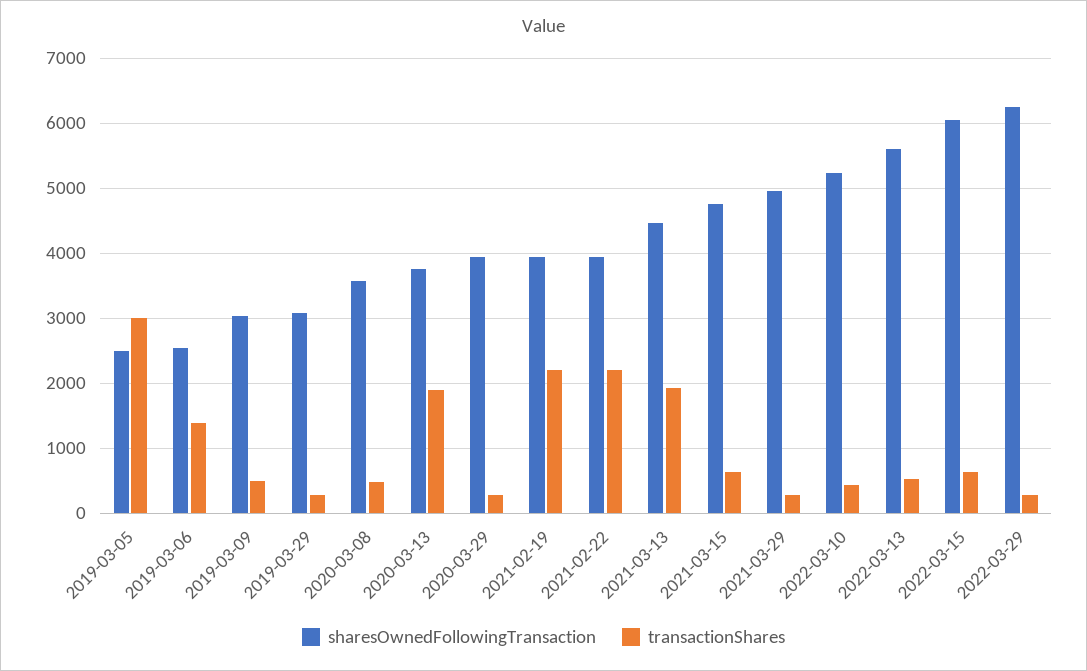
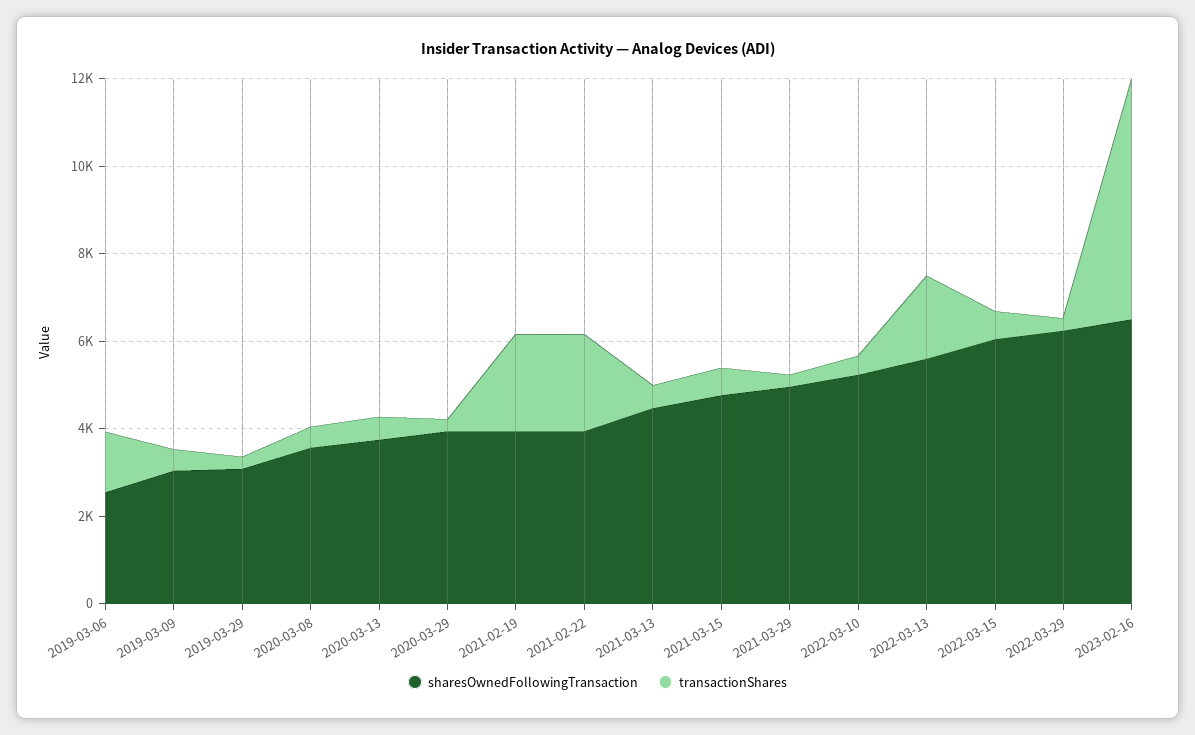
sharesOwnedFollowingTransaction, 2019-03-05: 2500 -> none
transactionShares, 2019-03-05: 3000 -> none
transactionShares, 2020-03-13: 1900 -> 500
transactionShares, 2021-03-13: 1900 -> 500
transactionShares, 2022-03-13: 500 -> 2000
sharesOwnedFollowingTransaction, 2023-02-16: none -> 6500
transactionShares, 2023-02-16: none -> 5500

